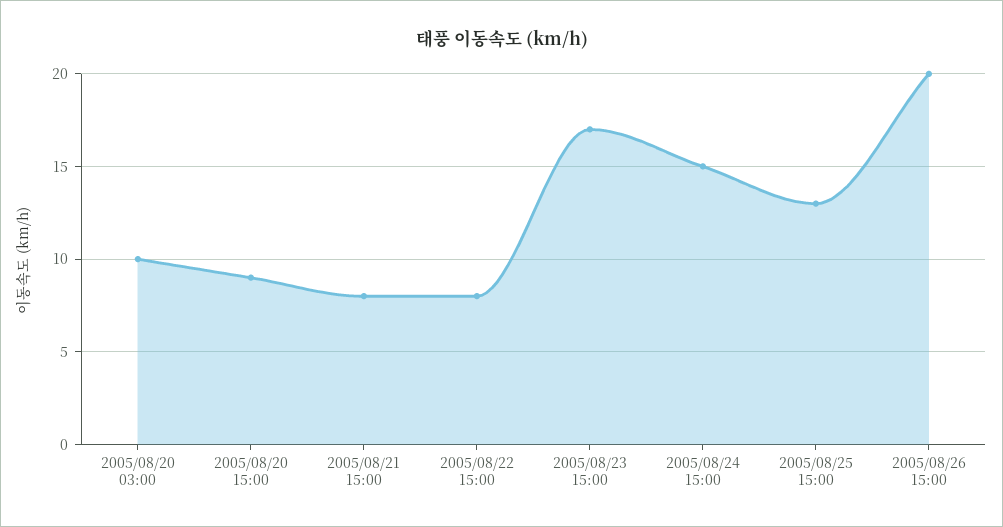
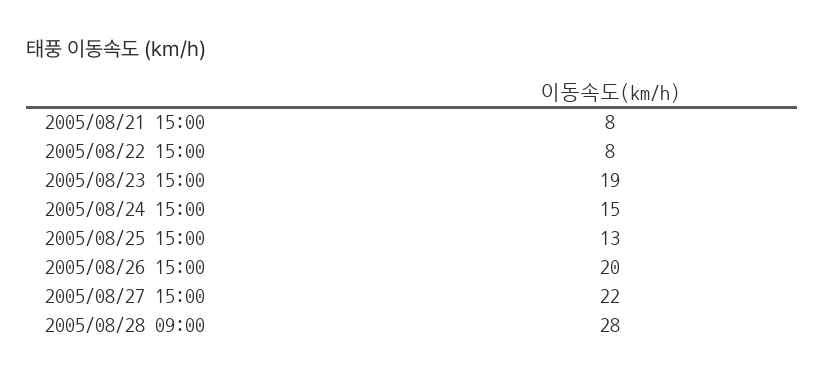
2005/08/20 03:00: 10 -> none
2005/08/20 15:00: 9 -> none
2005/08/23 15:00: 17 -> 19
2005/08/27 15:00: none -> 22
2005/08/28 09:00: none -> 28

